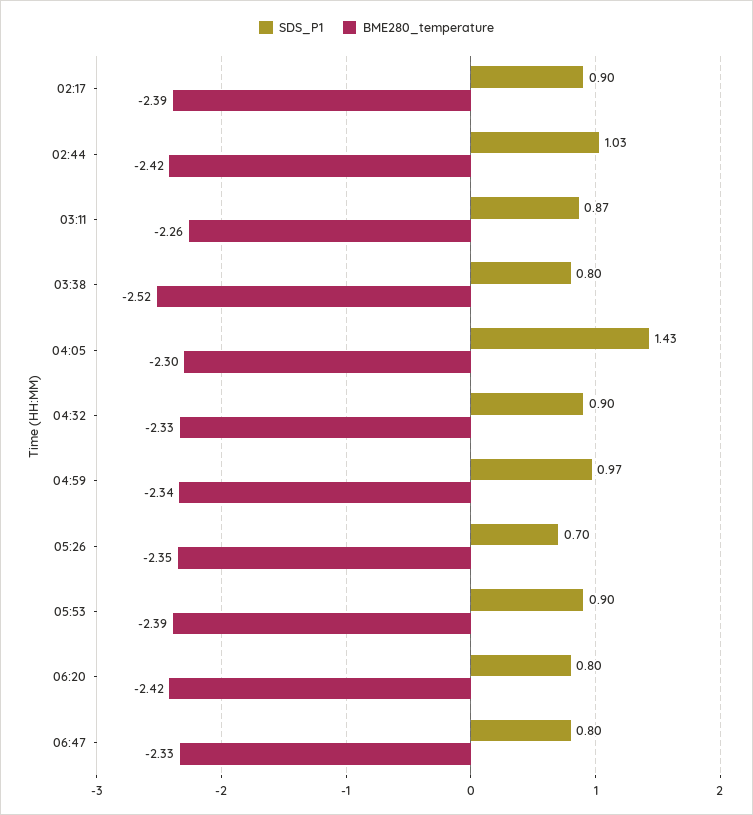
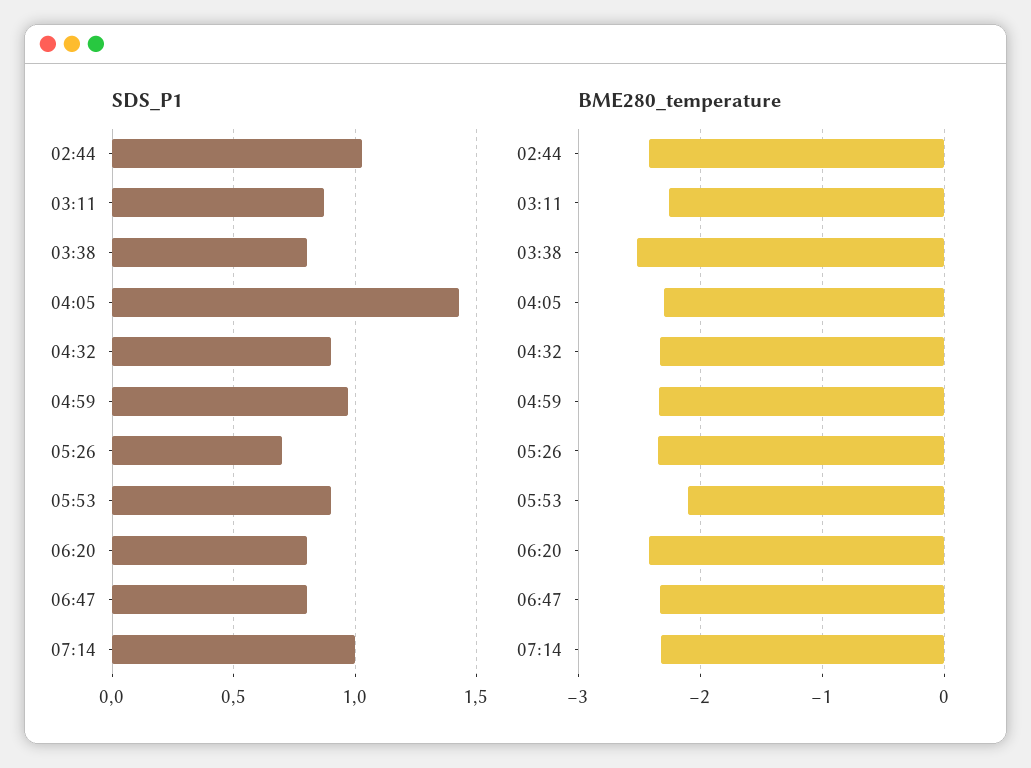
SDS_P1, 02:17: 0.9 -> none
BME280_temperature, 02:17: -2.39 -> none
BME280_temperature, 05:53: -2.39 -> -2.1
SDS_P1, 07:14: none -> 1
BME280_temperature, 07:14: none -> -2.3

